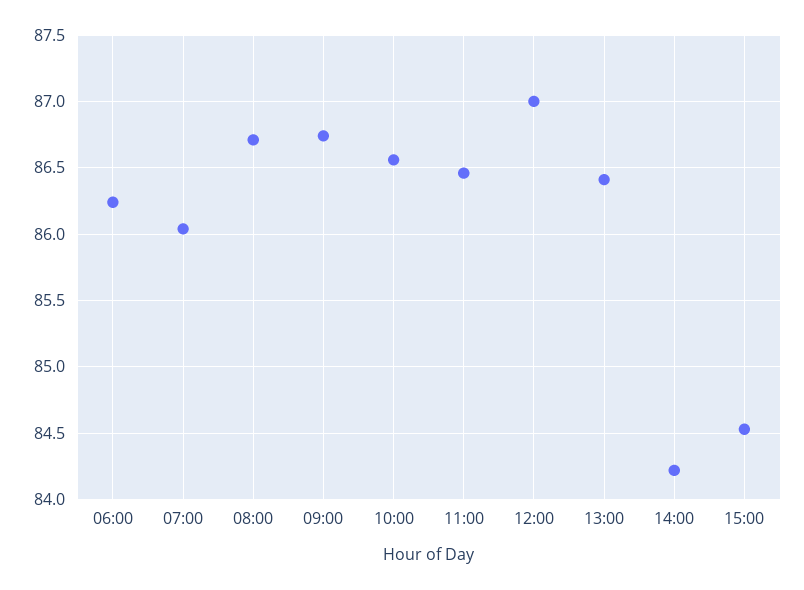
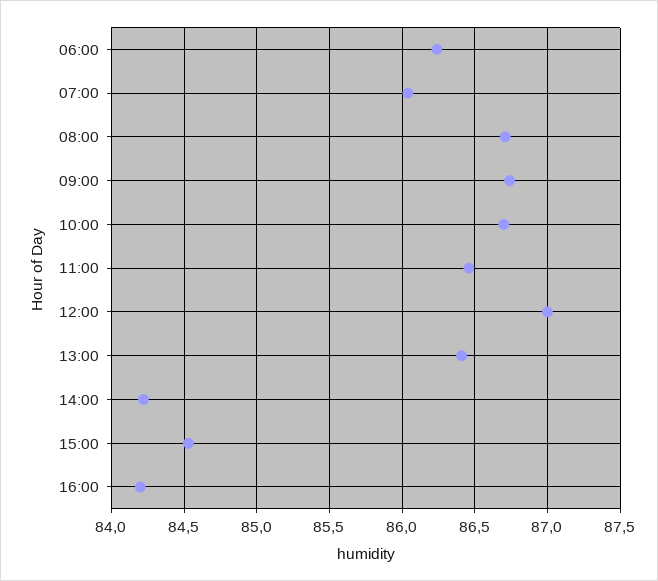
10:00: 86.55 -> 86.7
16:00: none -> 84.2

